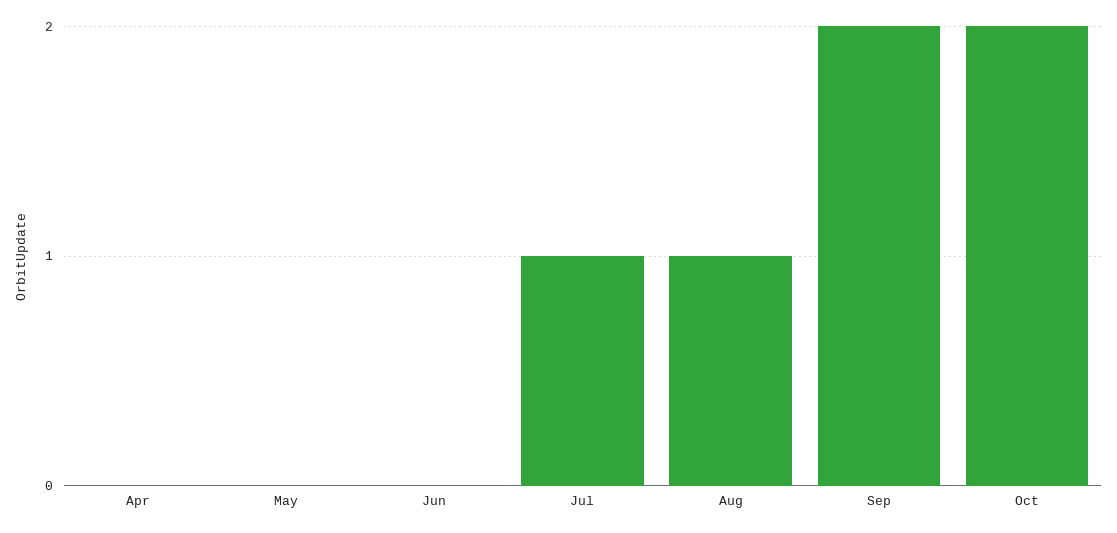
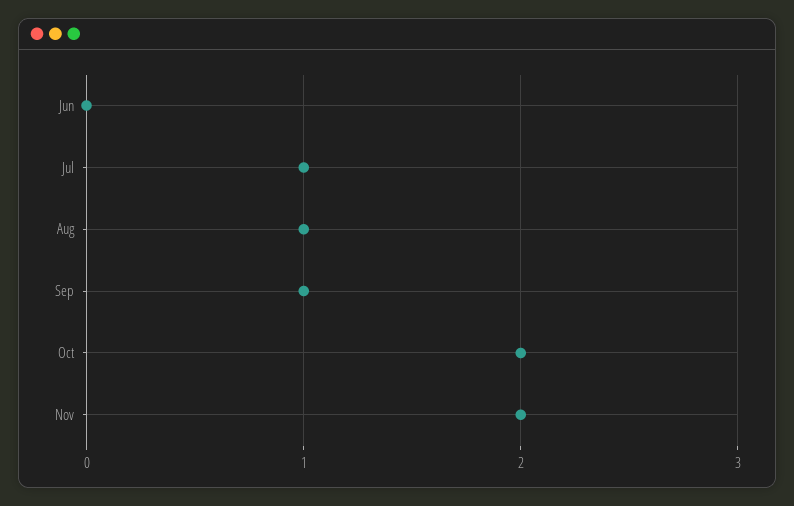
Apr: 0 -> none
May: 0 -> none
Sep: 2 -> 1
Nov: none -> 2

